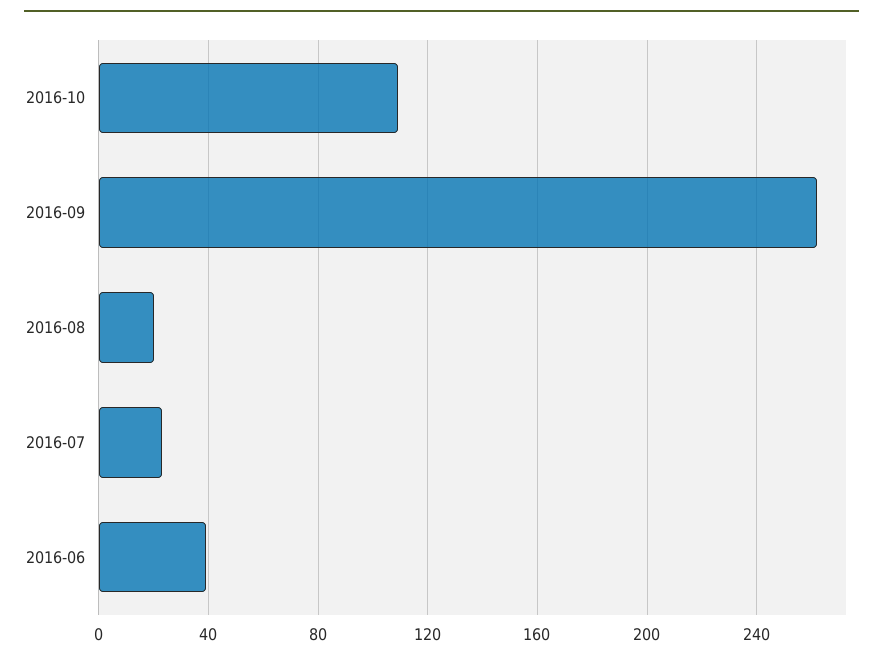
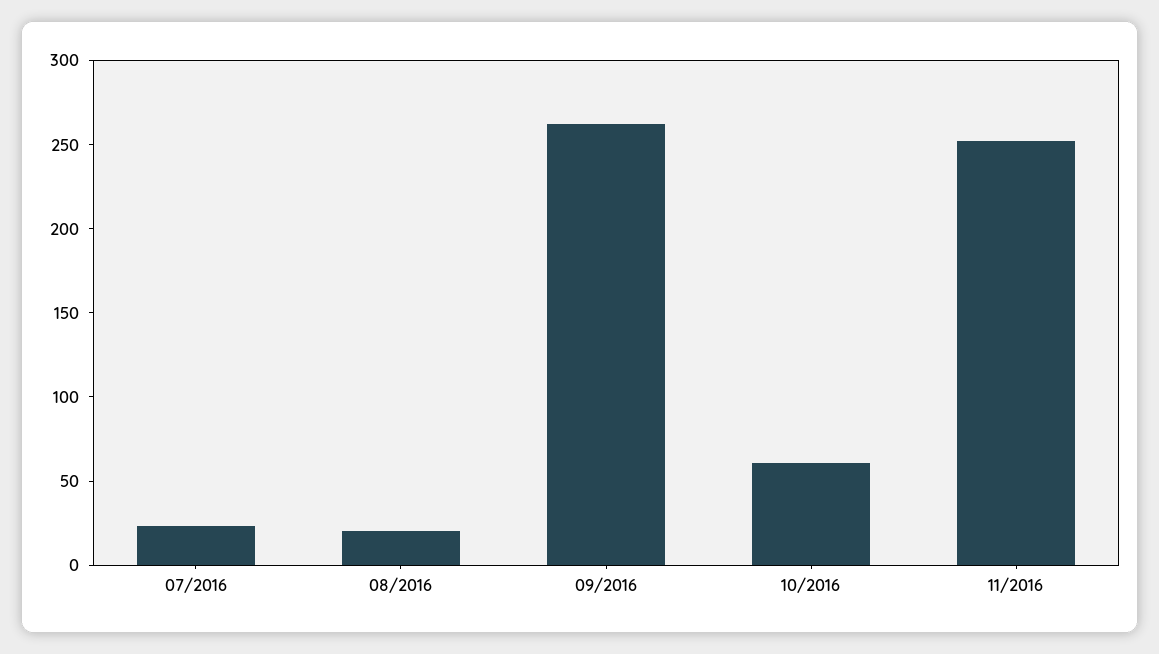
2016-10: 110 -> 60
2016-06: 40 -> none
11/2016: none -> 250

